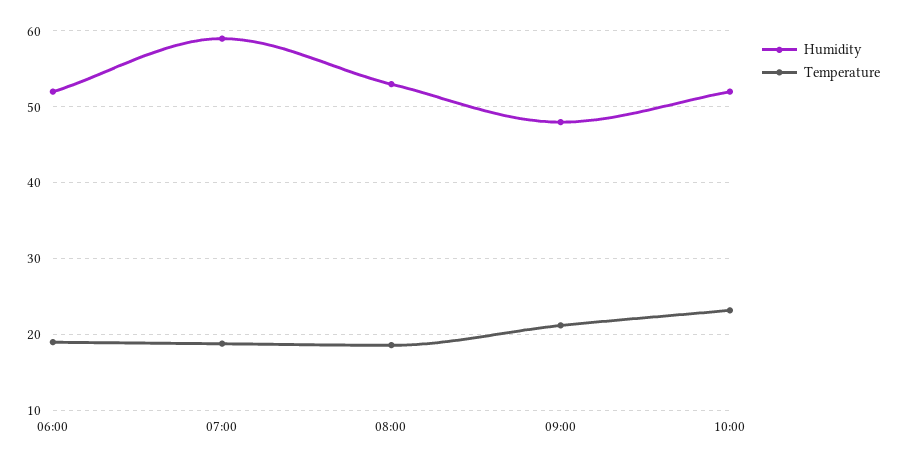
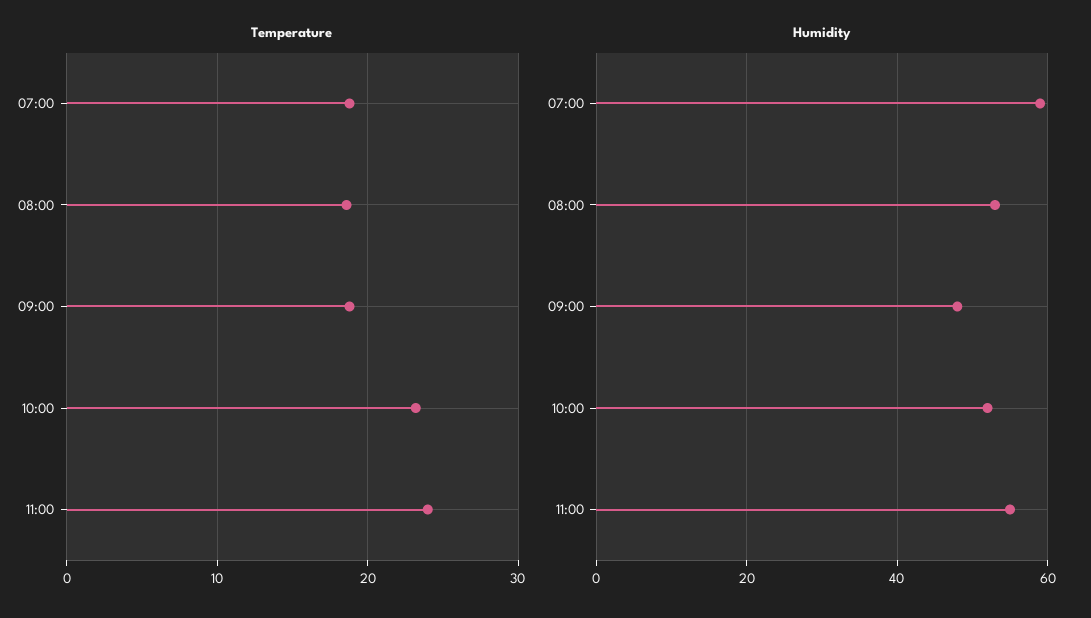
Humidity, 06:00: 52 -> none
Temperature, 06:00: 19 -> none
Temperature, 09:00: 21 -> 19
Temperature, 11:00: none -> 24
Humidity, 11:00: none -> 55

